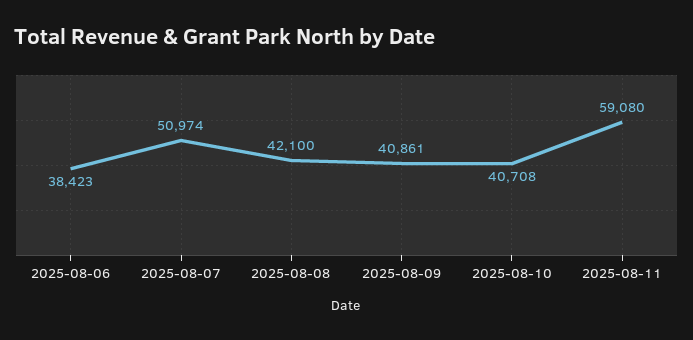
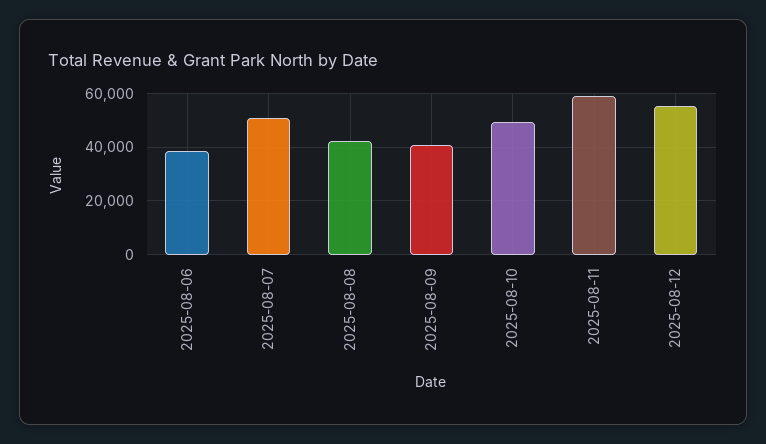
2025-08-10: 40708 -> 50000
2025-08-12: none -> 55000

